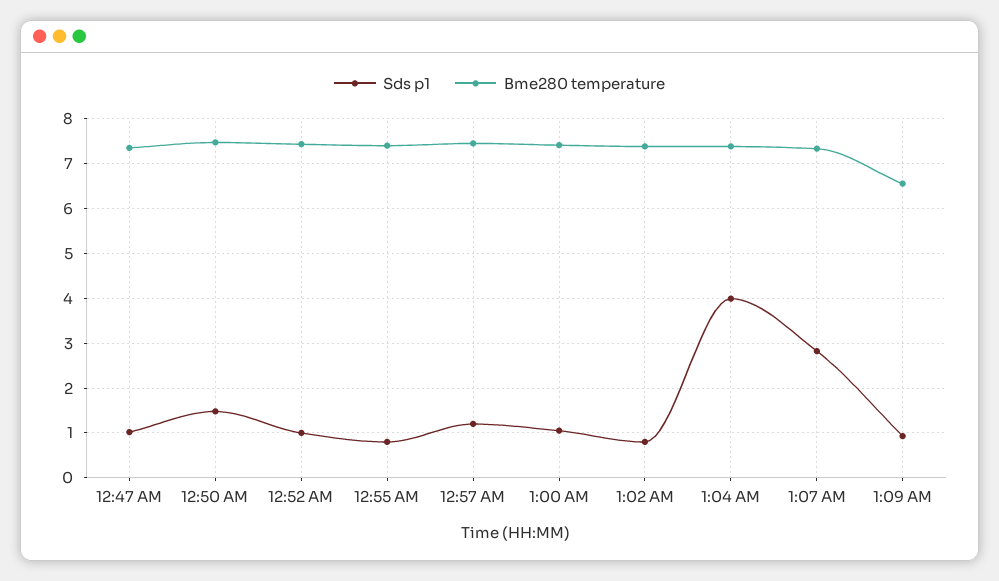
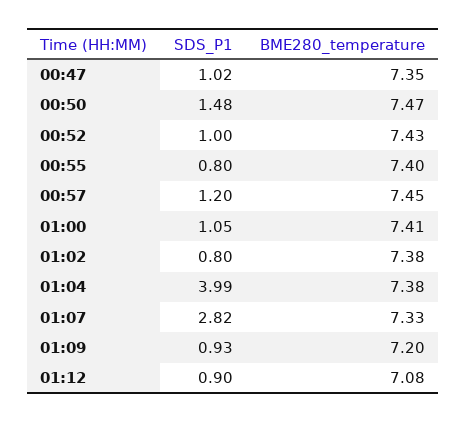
Bme280 temperature, 1:09 AM: 6.6 -> 7.2
Sds p1, 01:12: none -> 0.9
Bme280 temperature, 01:12: none -> 7.08

